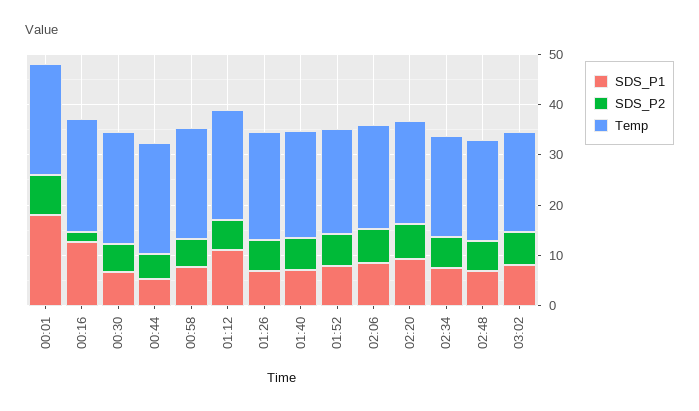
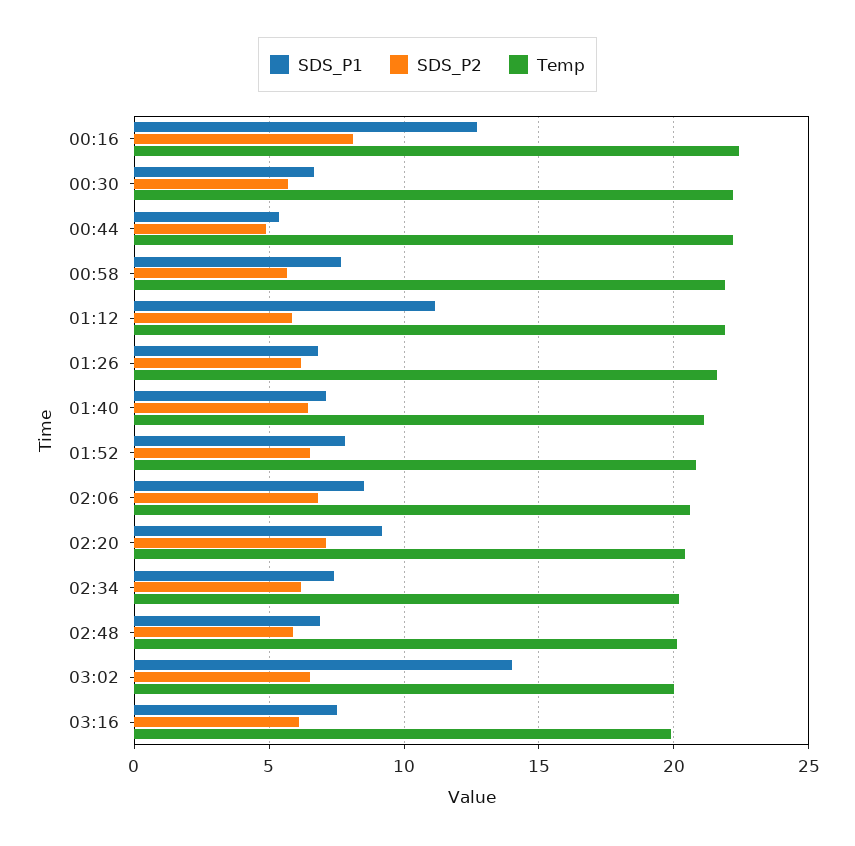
SDS_P1, 00:01: 18 -> none
SDS_P2, 00:01: 8 -> none
Temp, 00:01: 22 -> none
SDS_P2, 00:16: 2 -> 8
SDS_P1, 03:02: 8 -> 14
SDS_P1, 03:16: none -> 7.5
SDS_P2, 03:16: none -> 6
Temp, 03:16: none -> 20

